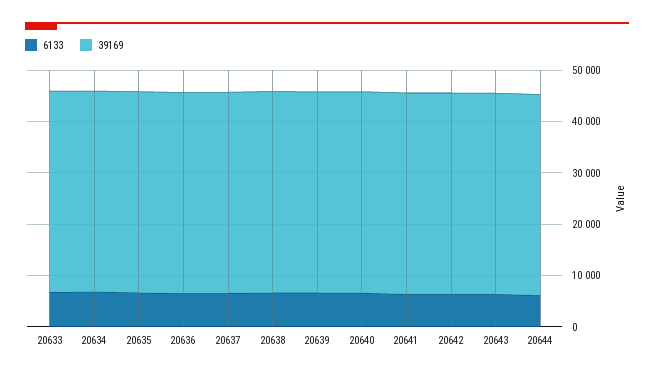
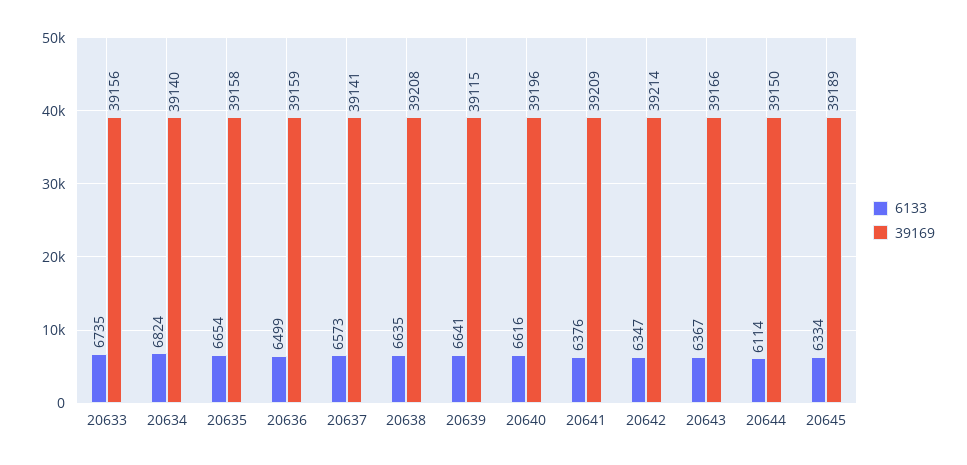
6133, 20645: none -> 6334
39169, 20645: none -> 39189

